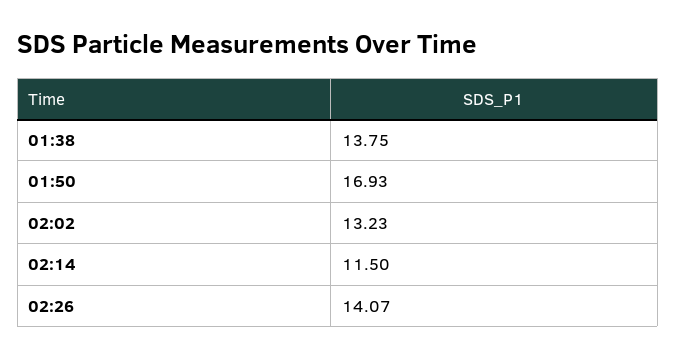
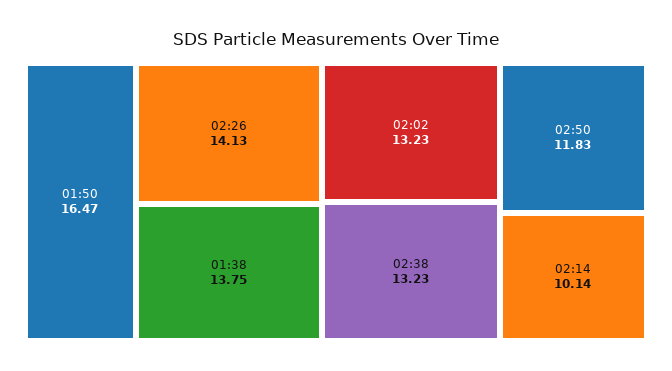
01:50: 16.93 -> 16.47
02:14: 11.5 -> 10.14
02:26: 14.07 -> 14.13
02:38: none -> 13.23
02:50: none -> 11.83

